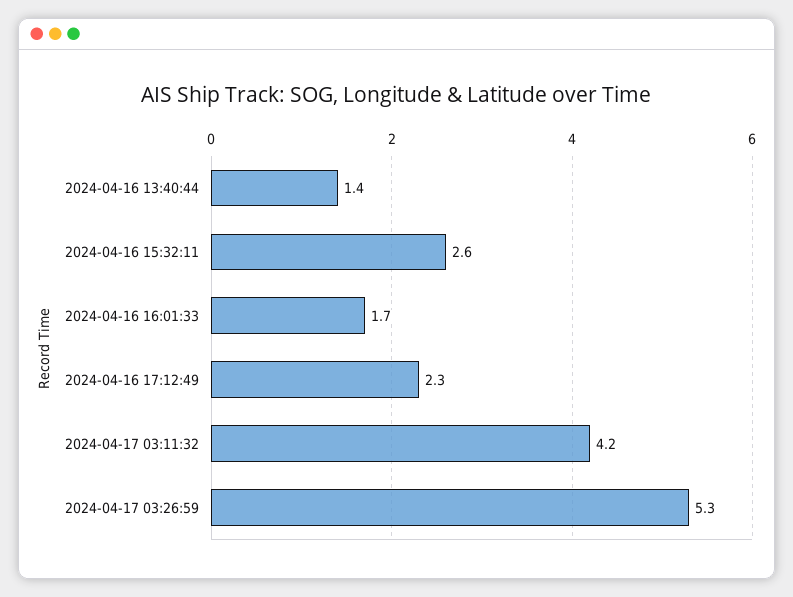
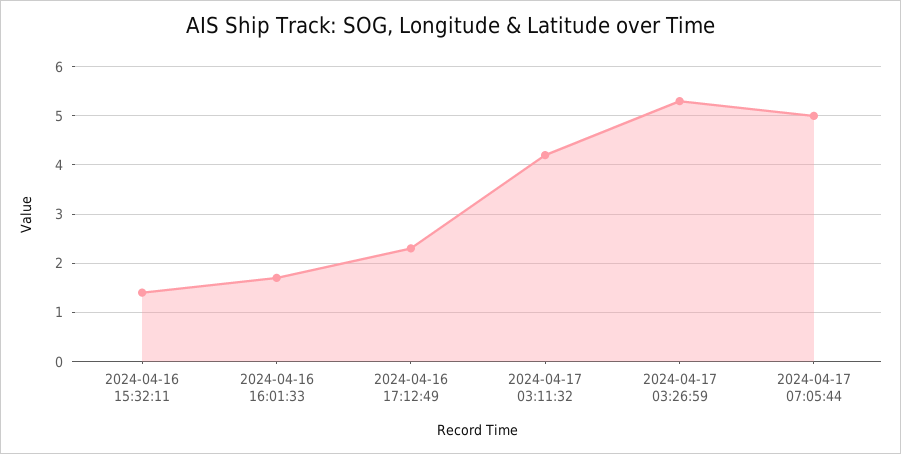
2024-04-16 13:40:44: 1.4 -> none
2024-04-16 15:32:11: 2.6 -> 1.5
2024-04-17 07:05:44: none -> 5

